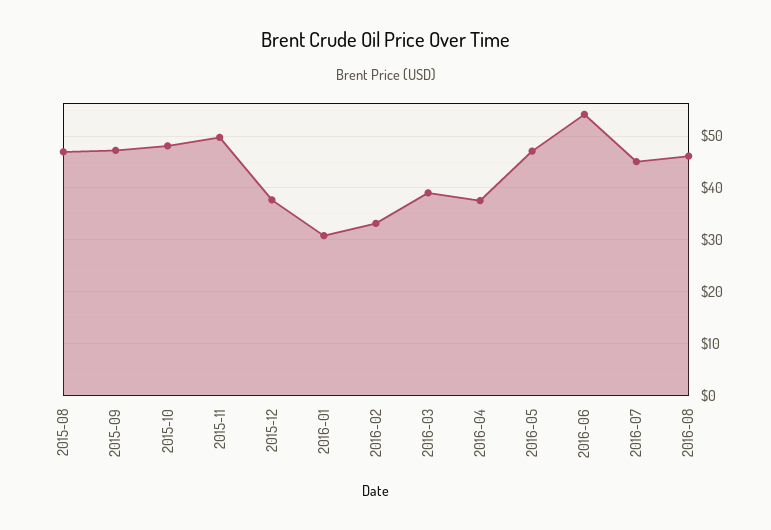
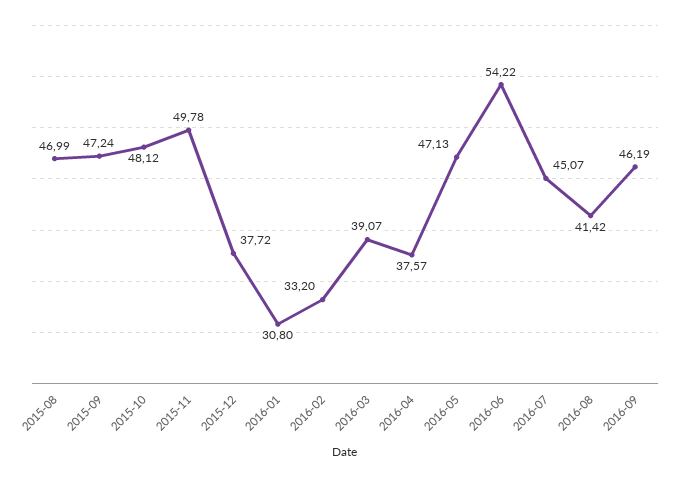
2016-08: 46 -> 41.42
2016-09: none -> 46.19

